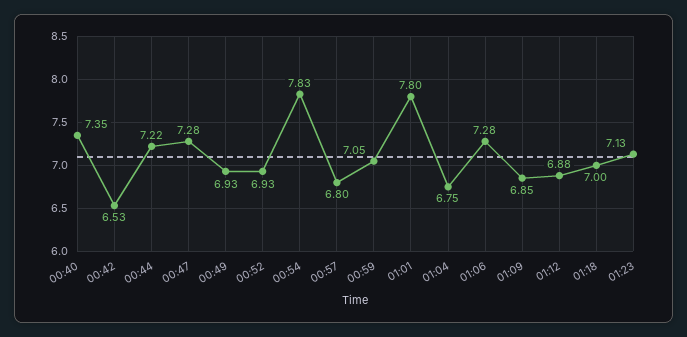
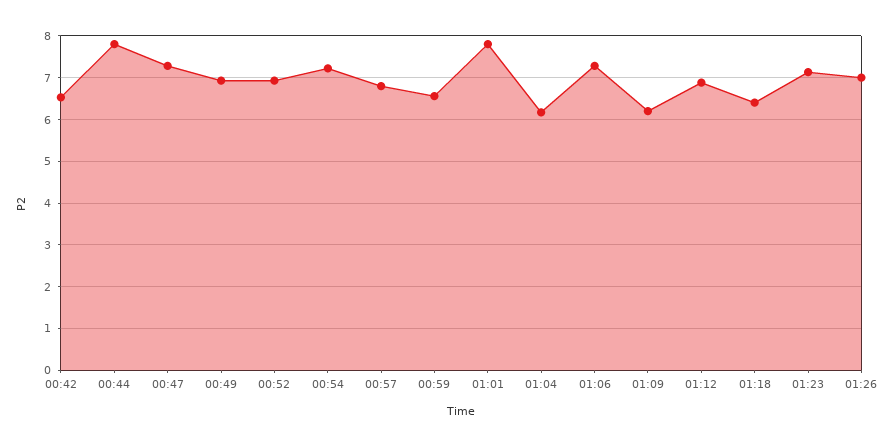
00:40: 7.35 -> none
00:44: 7.22 -> 7.8
00:54: 7.83 -> 7.2
00:59: 7.05 -> 6.6
01:04: 6.75 -> 6.2
01:09: 6.85 -> 6.2
01:18: 7 -> 6.4
01:26: none -> 7

